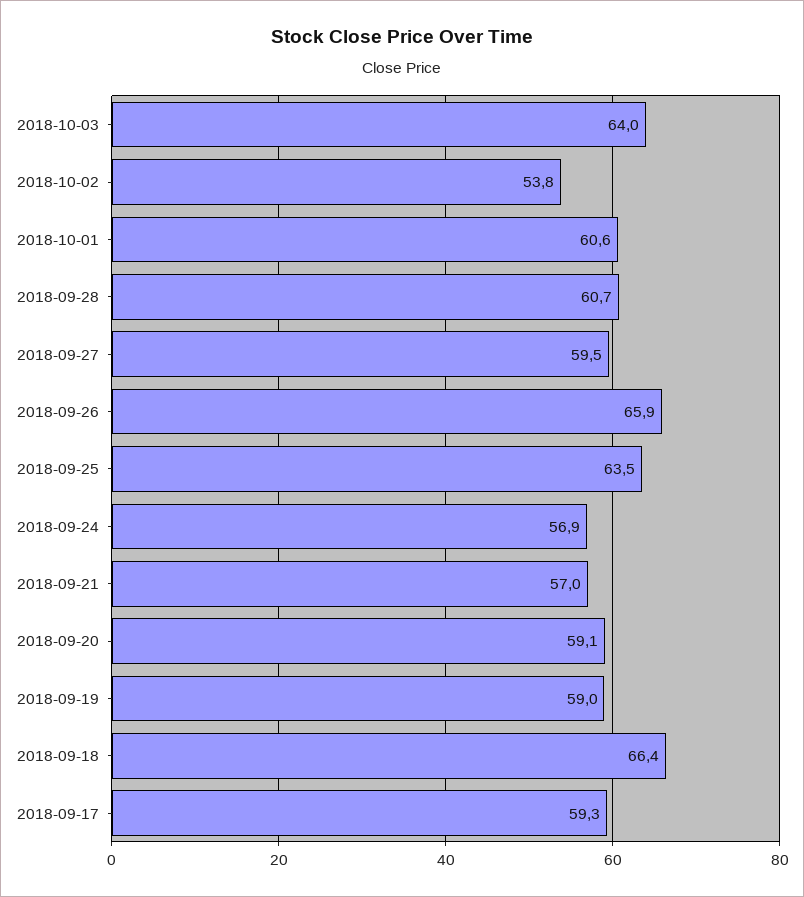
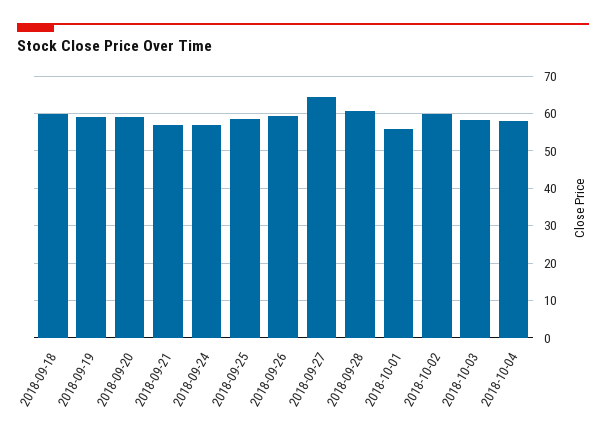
2018-10-03: 64 -> 58
2018-10-02: 53.8 -> 60
2018-10-01: 60.6 -> 56
2018-09-27: 59.5 -> 64
2018-09-26: 65.9 -> 60
2018-09-25: 63.5 -> 58
2018-09-18: 66.4 -> 60
2018-09-17: 59.3 -> none
2018-10-04: none -> 58

